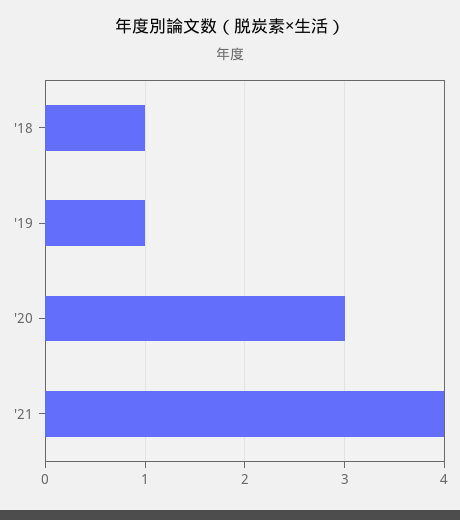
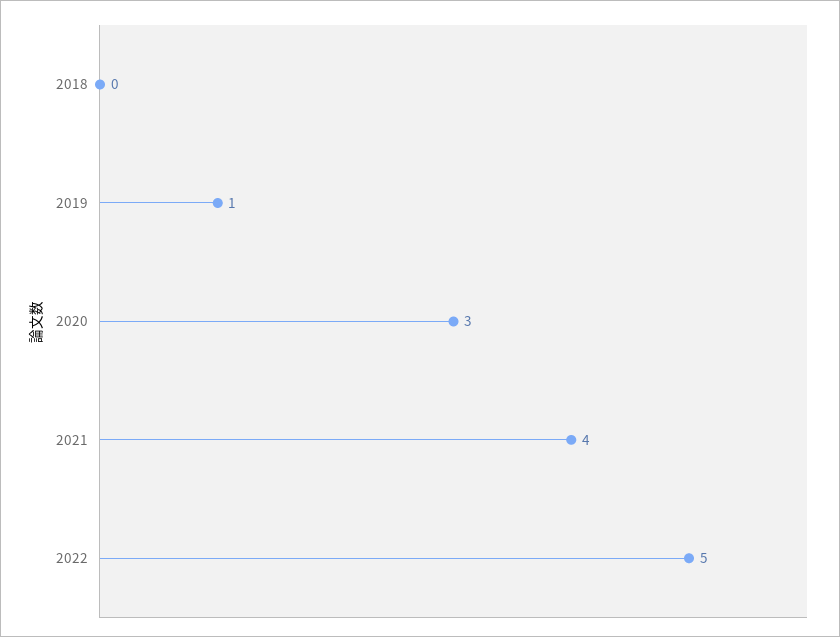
'18: 1 -> 0
2022: none -> 5

